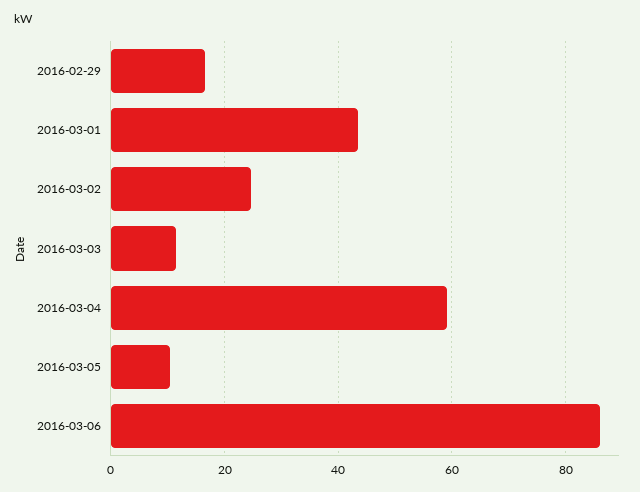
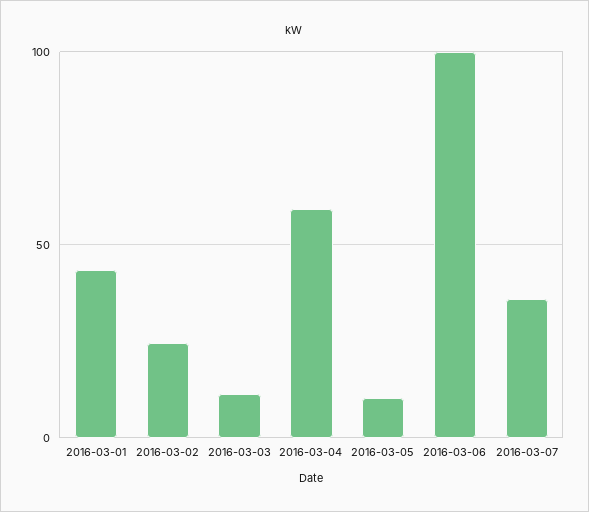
2016-02-29: 16 -> none
2016-03-06: 86 -> 100
2016-03-07: none -> 35

